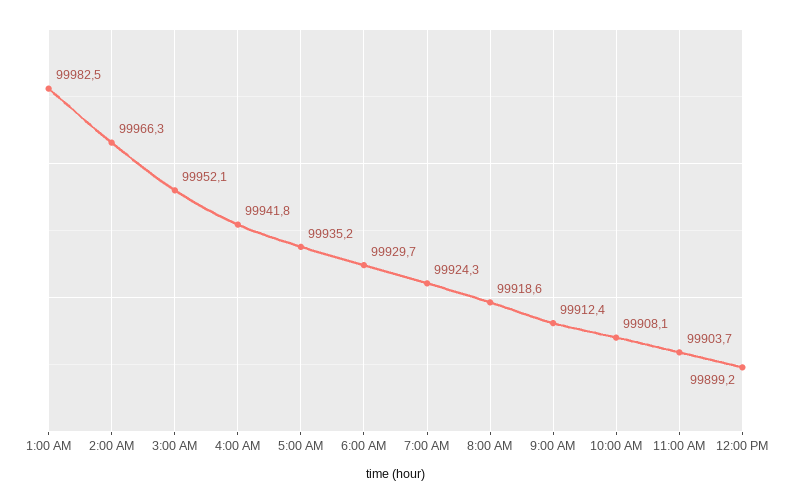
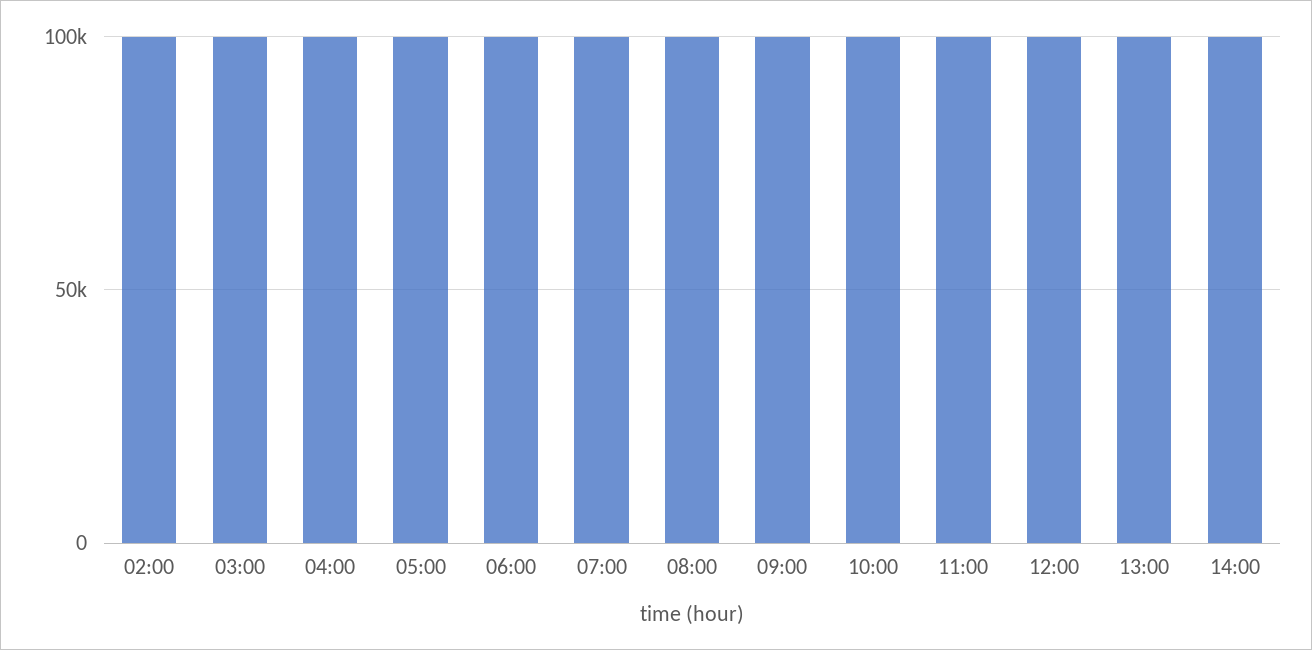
1:00 AM: 99982.5 -> none
13:00: none -> 100000
14:00: none -> 100000

